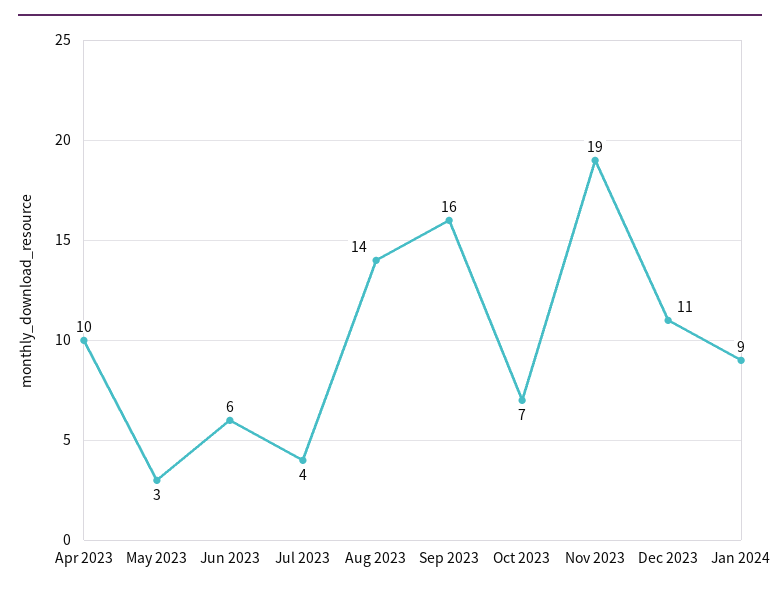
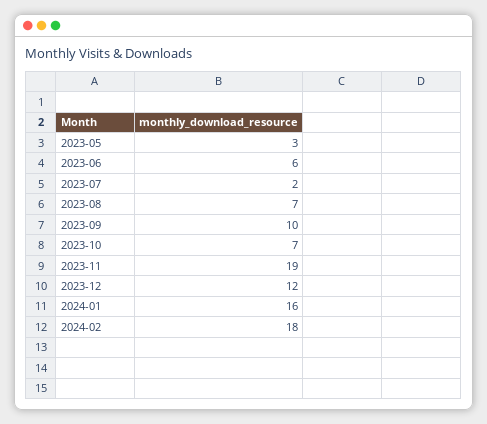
Apr 2023: 10 -> none
Jul 2023: 4 -> 2
Aug 2023: 14 -> 7
Sep 2023: 16 -> 10
Dec 2023: 11 -> 12
Jan 2024: 9 -> 16
2024-02: none -> 18

